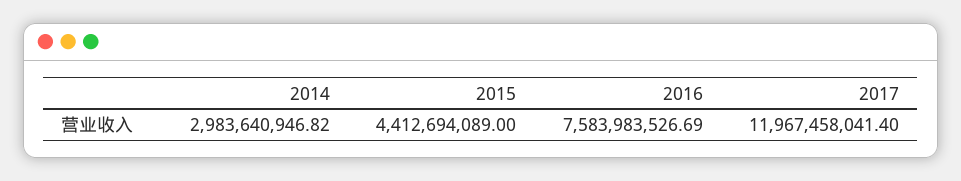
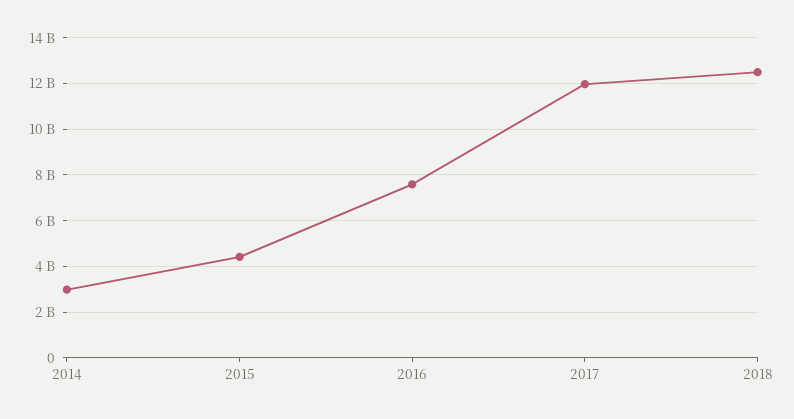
2018: none -> 12500000000

